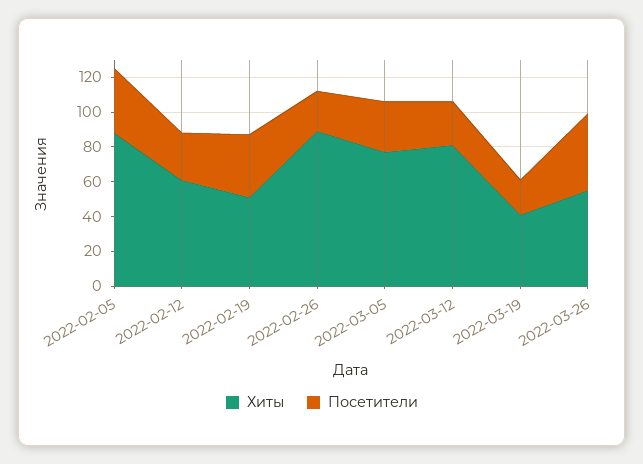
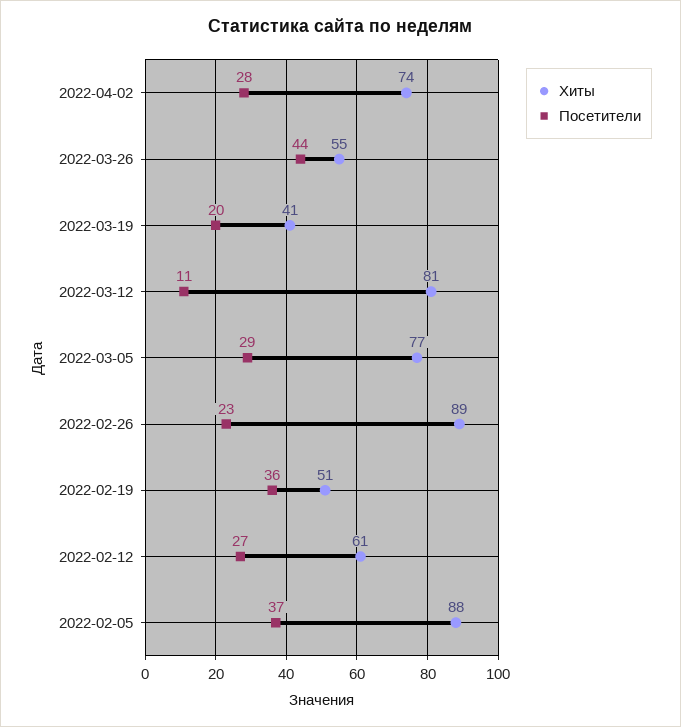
Посетители, 2022-03-12: 25 -> 11
Хиты, 2022-04-02: none -> 74
Посетители, 2022-04-02: none -> 28

